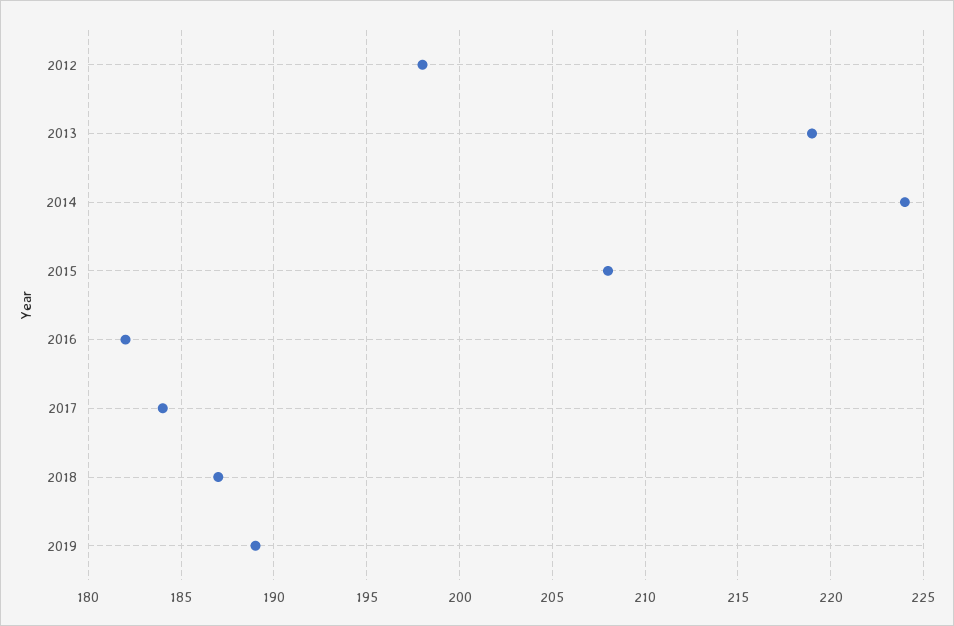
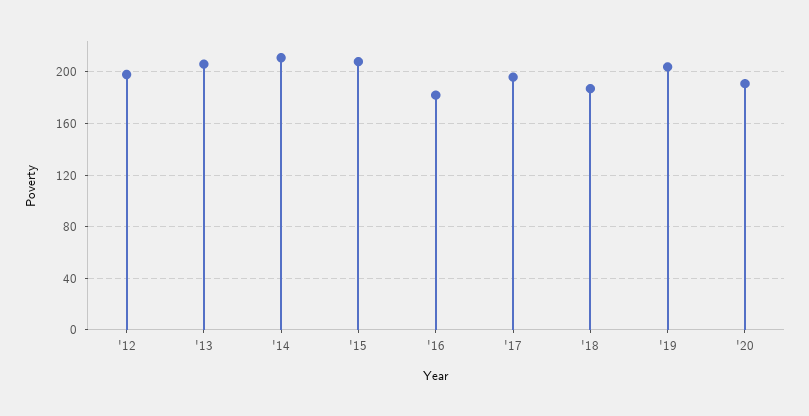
2013: 219 -> 205
2014: 224 -> 210
2017: 184 -> 195
2019: 189 -> 205
'20: none -> 190

